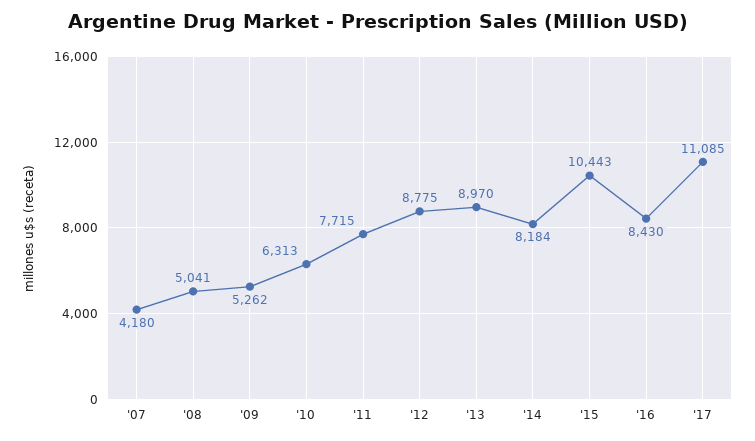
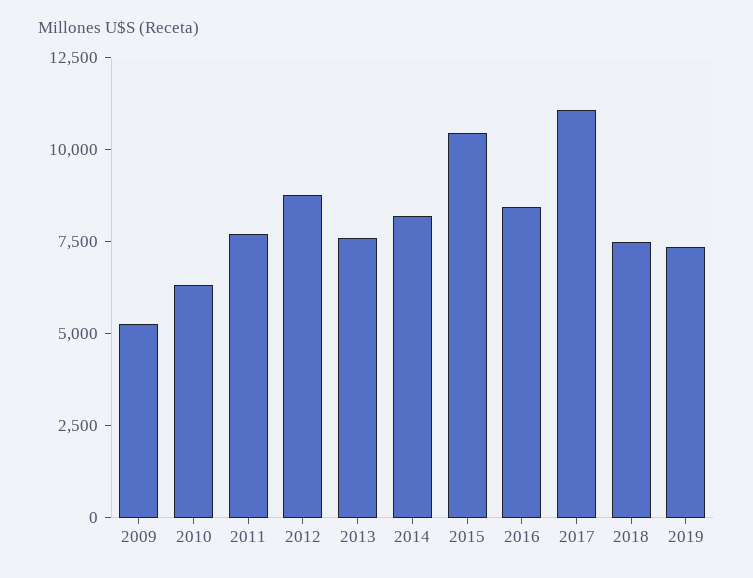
'07: 4180 -> none
'08: 5041 -> none
'13: 8970 -> 7500
2018: none -> 7500
2019: none -> 7500

